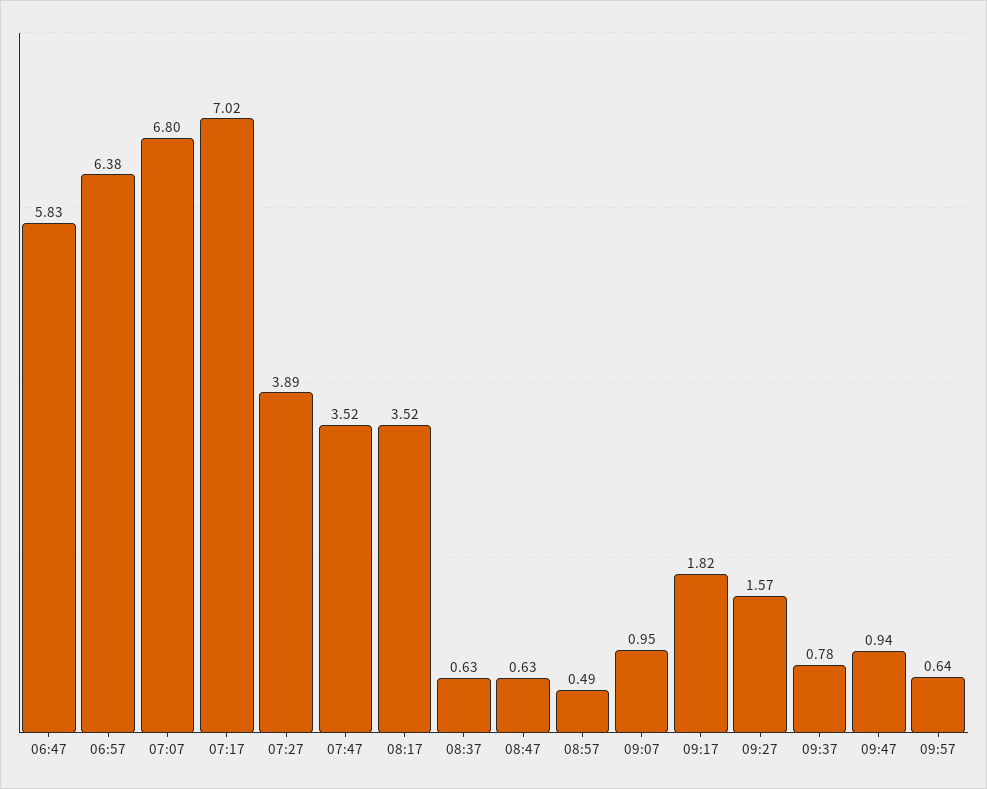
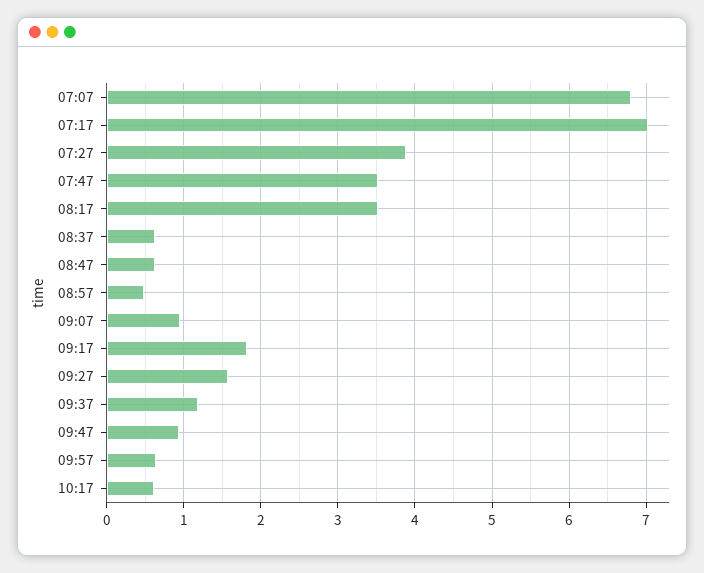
06:47: 5.83 -> none
06:57: 6.38 -> none
09:37: 0.78 -> 1.2
10:17: none -> 0.6

